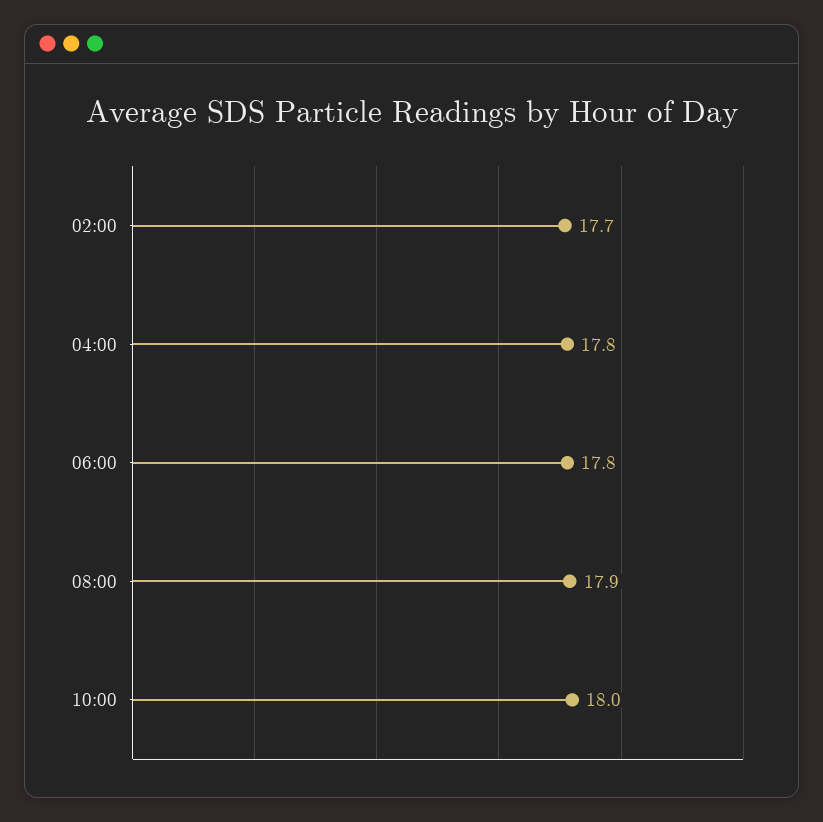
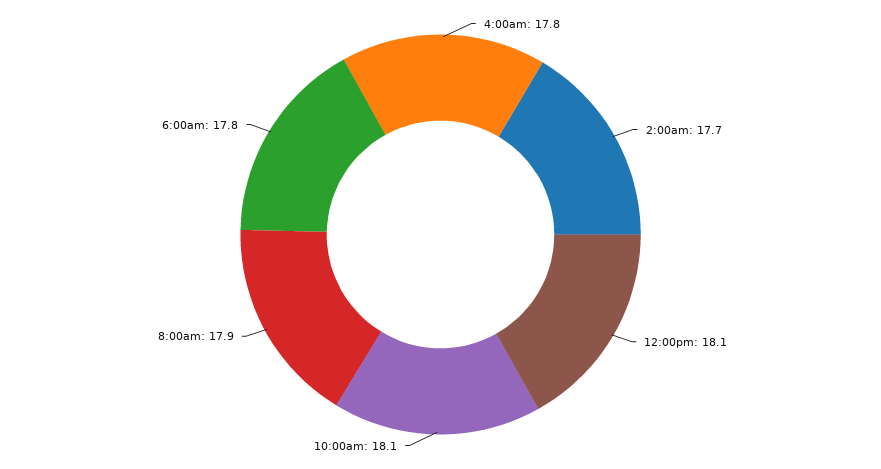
10:00: 18 -> 18.1
12:00pm: none -> 18.1

